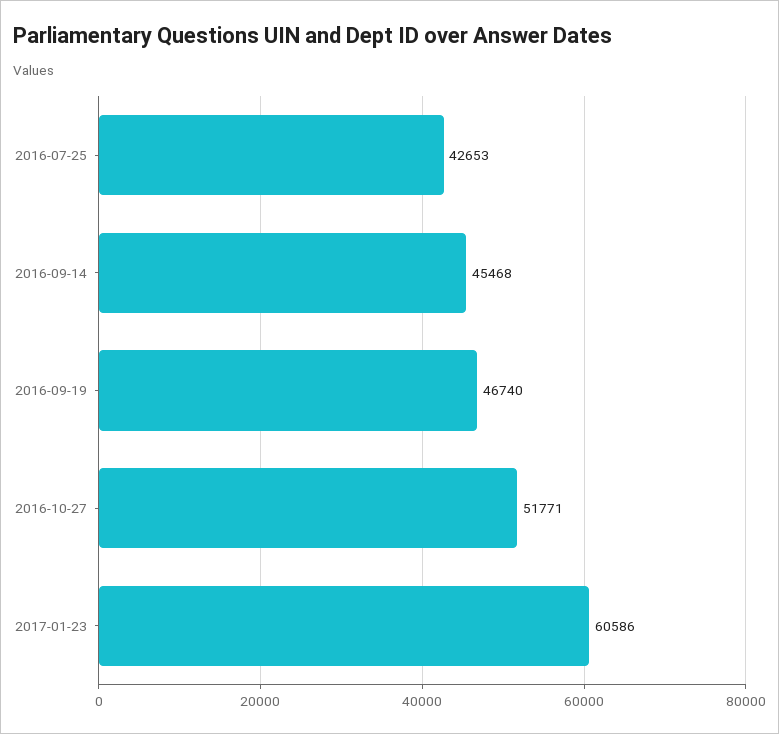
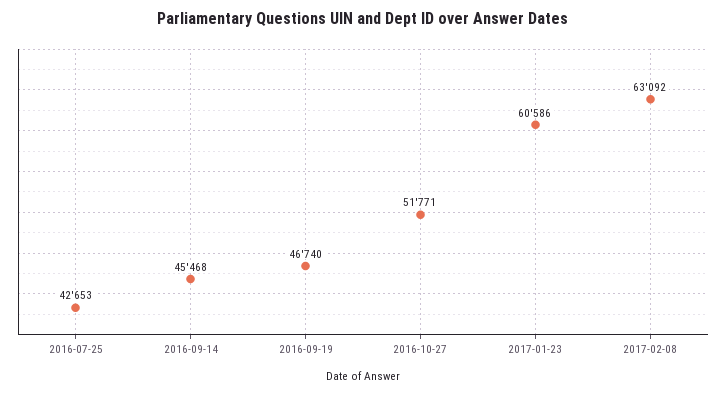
2017-02-08: none -> 63092

